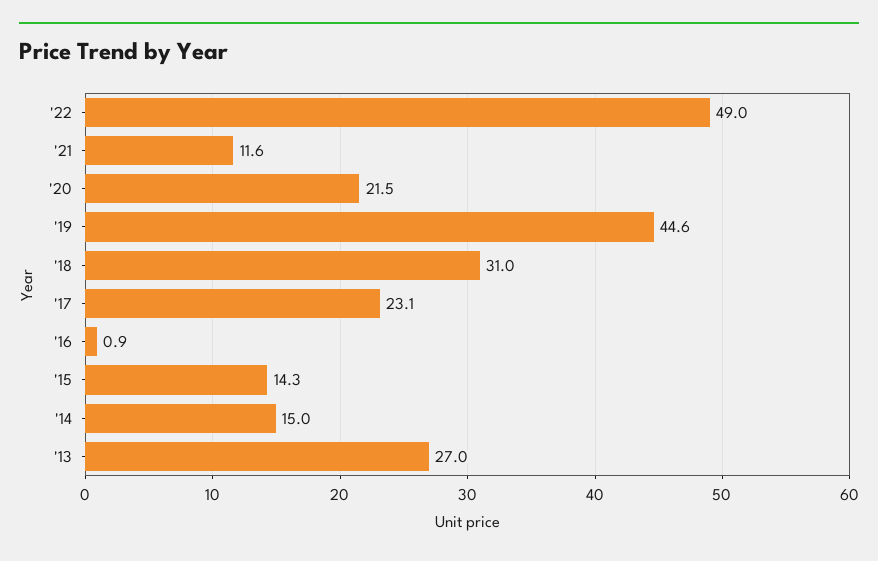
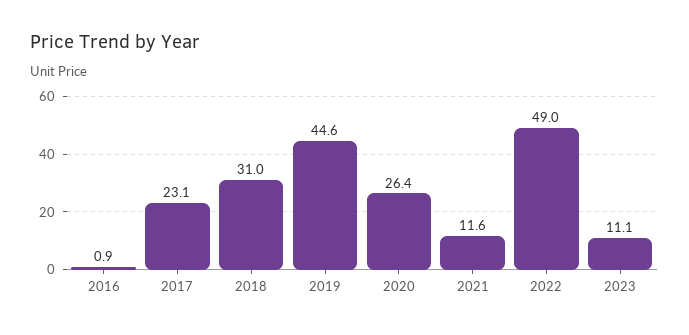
'20: 21.5 -> 26.4
'15: 14.3 -> none
'14: 15 -> none
'13: 27 -> none
2023: none -> 11.1

